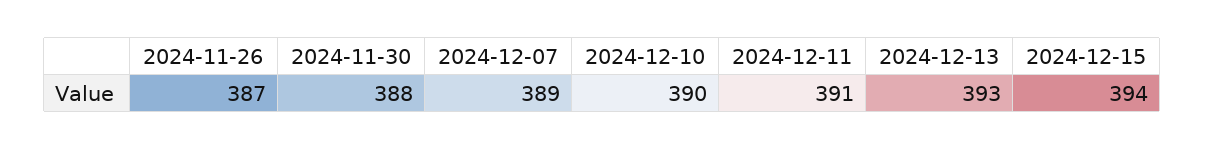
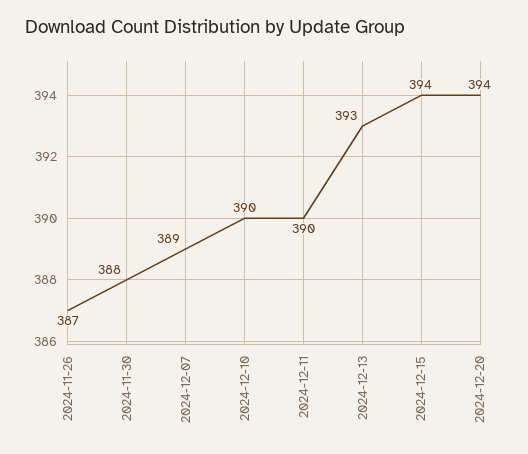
2024-12-11: 391 -> 390
2024-12-20: none -> 394

